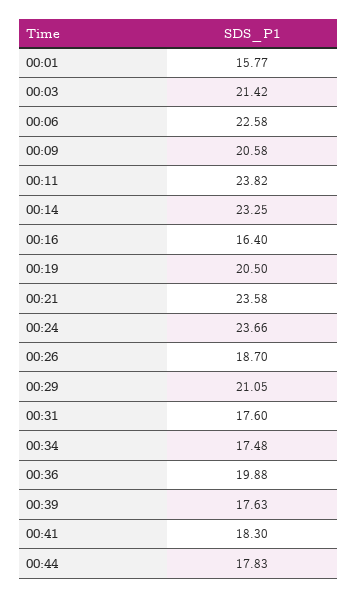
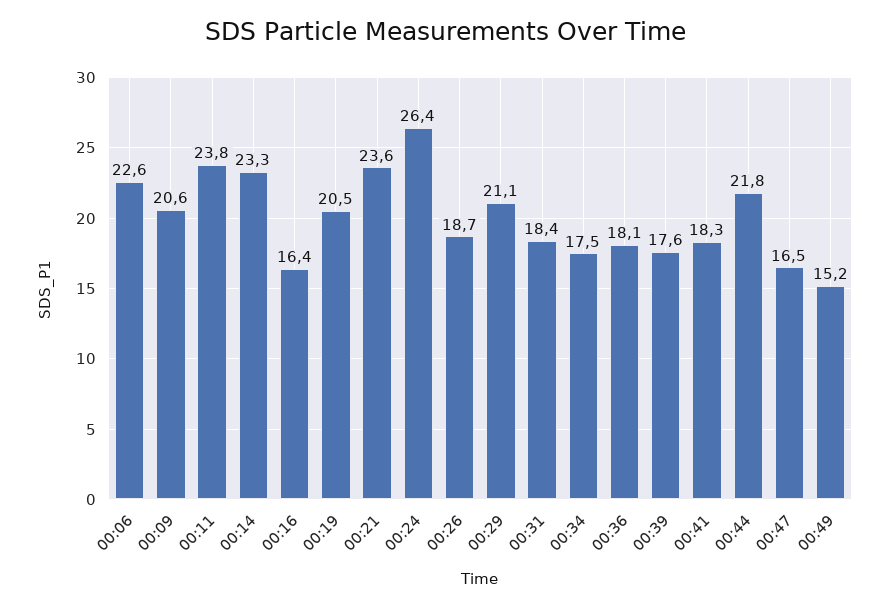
00:01: 15.77 -> none
00:03: 21.42 -> none
00:24: 23.66 -> 26.4
00:31: 17.6 -> 18.4
00:36: 19.88 -> 18.1
00:44: 17.83 -> 21.8
00:47: none -> 16.5
00:49: none -> 15.2

